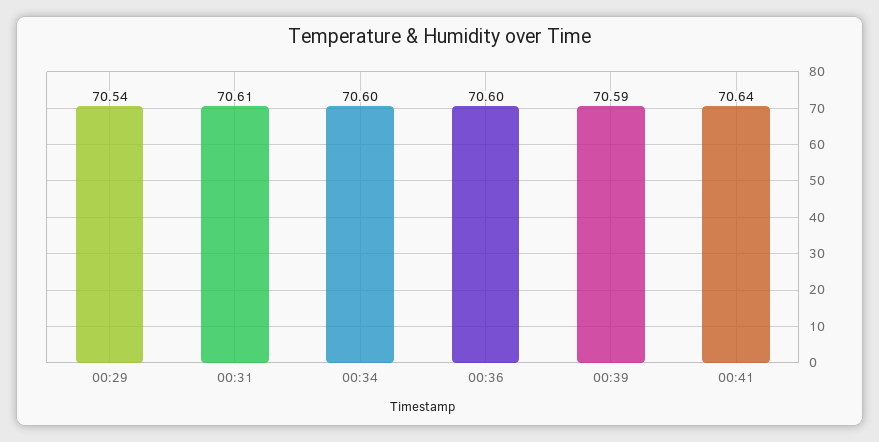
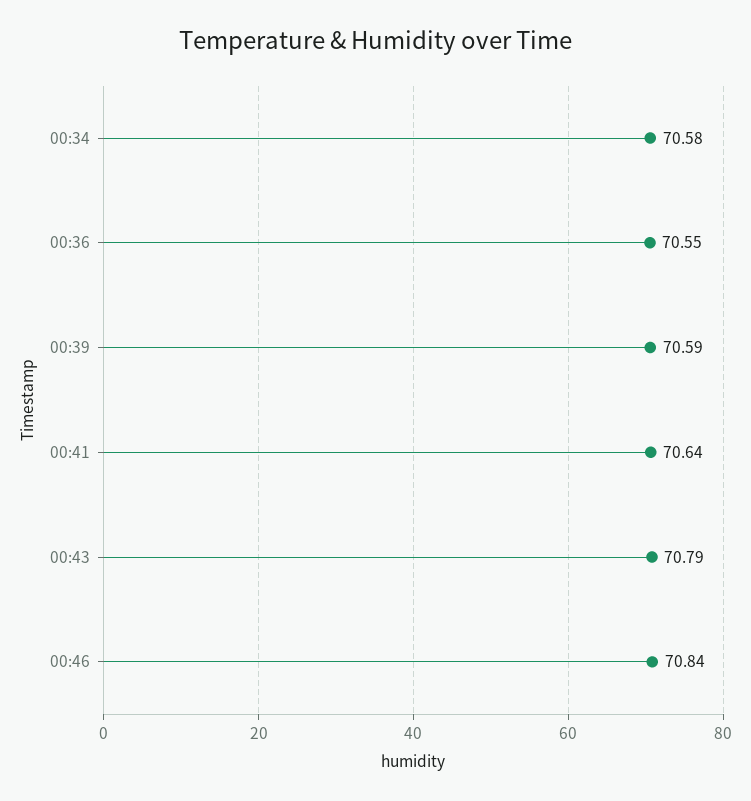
00:29: 70.54 -> none
00:31: 70.61 -> none
00:34: 70.6 -> 70.58
00:36: 70.6 -> 70.55
00:43: none -> 70.79
00:46: none -> 70.84

